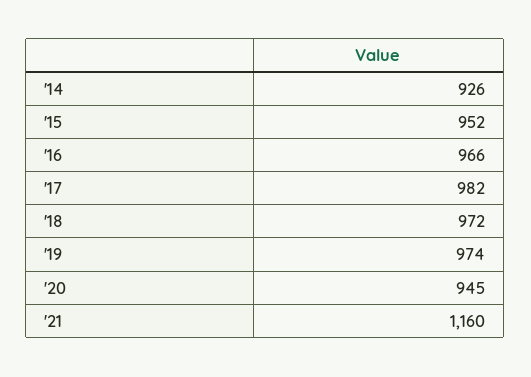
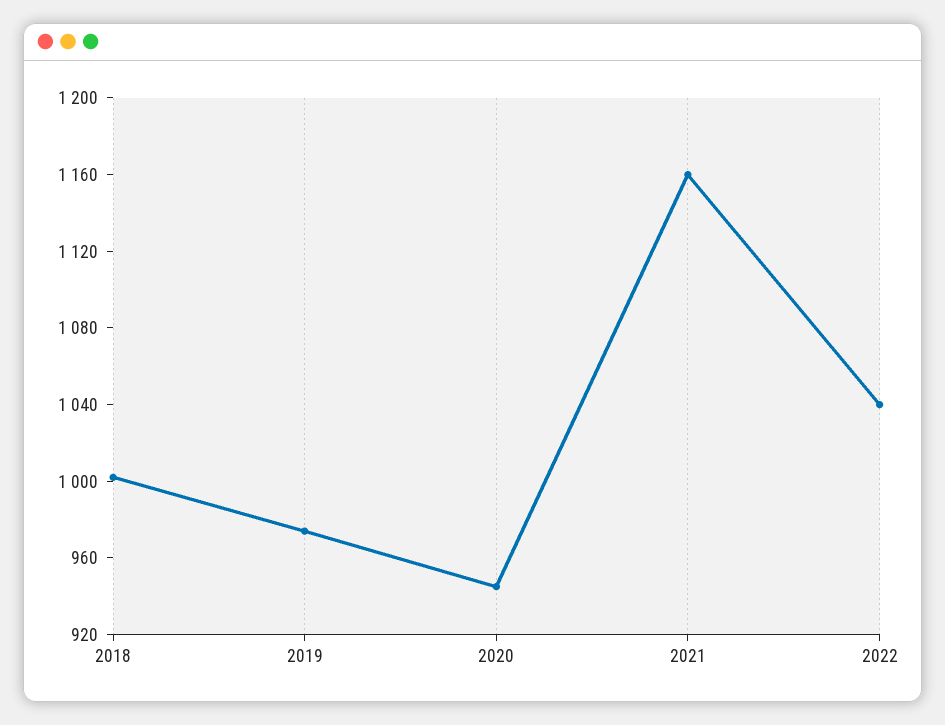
'14: 926 -> none
'15: 952 -> none
'16: 966 -> none
'17: 982 -> none
'18: 972 -> 1000
2022: none -> 1040

